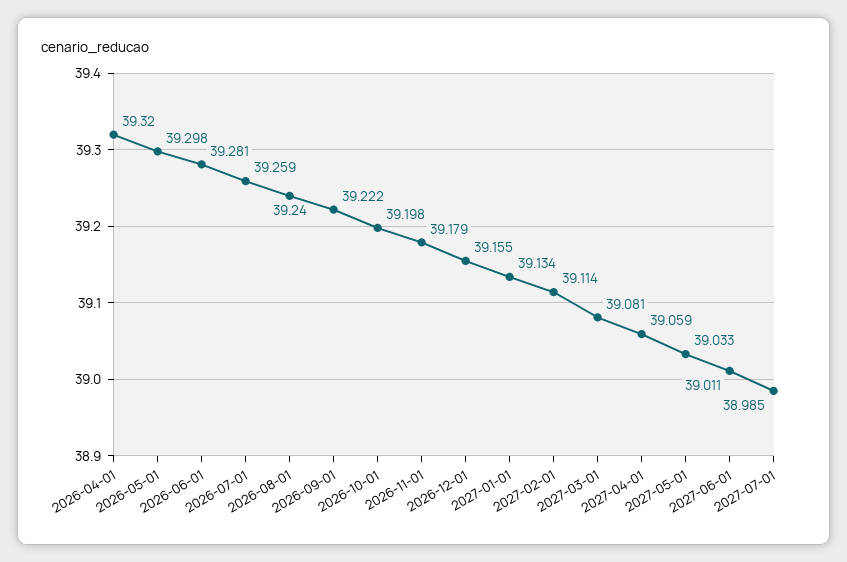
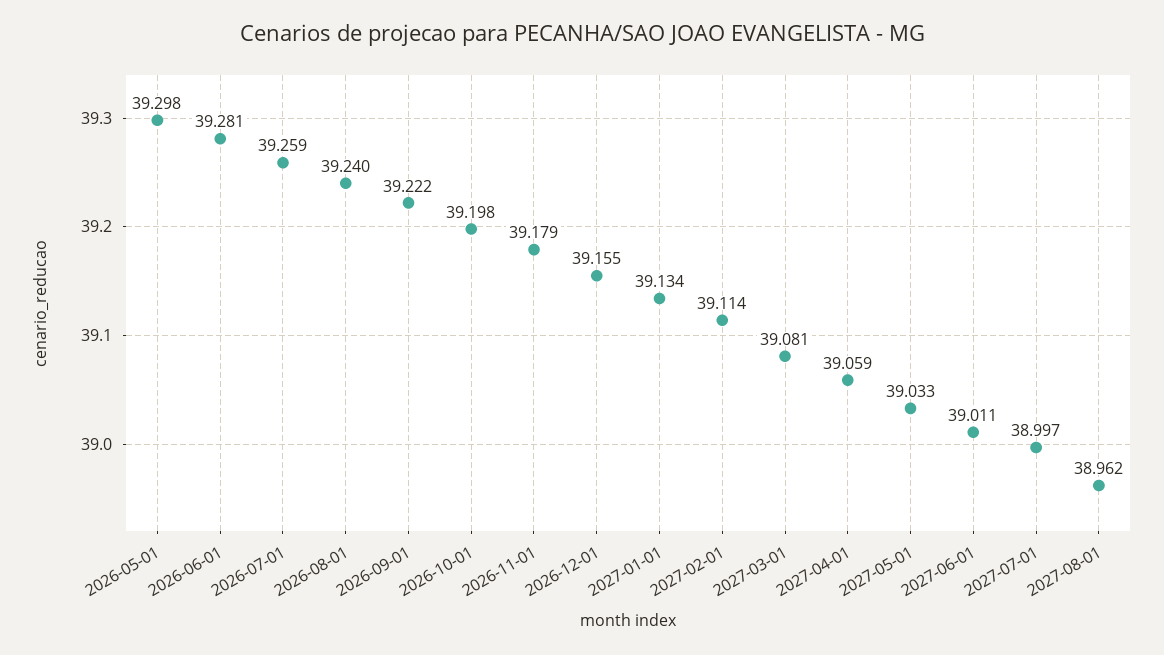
2026-04-01: 39.32 -> none
2027-07-01: 38.985 -> 38.997
2027-08-01: none -> 38.962

